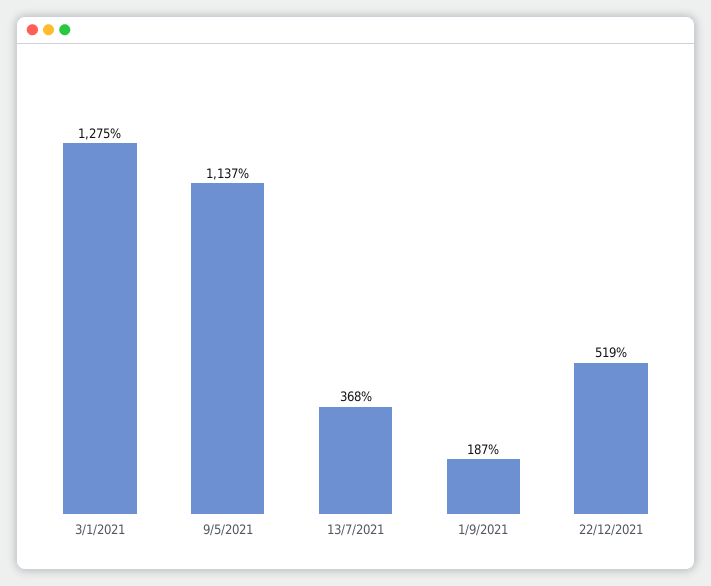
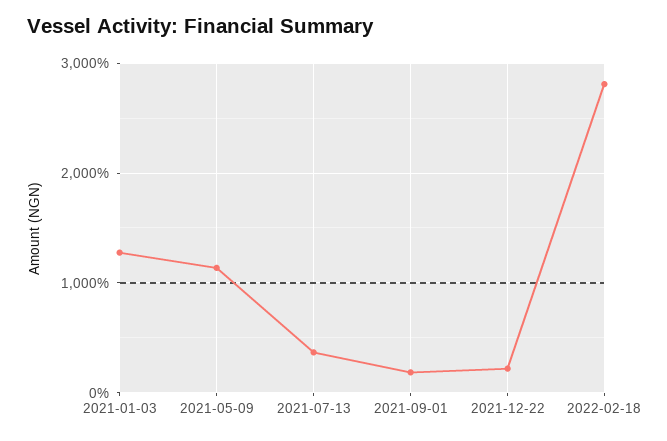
22/12/2021: 519 -> 200
2022-02-18: none -> 2800

